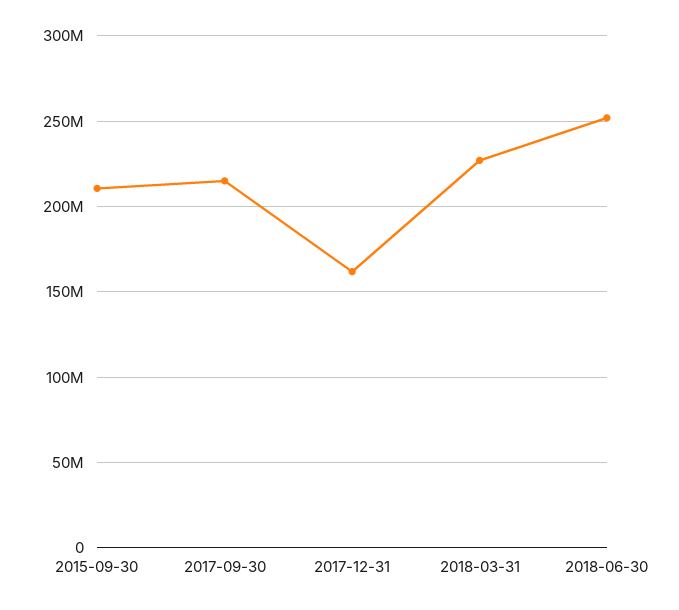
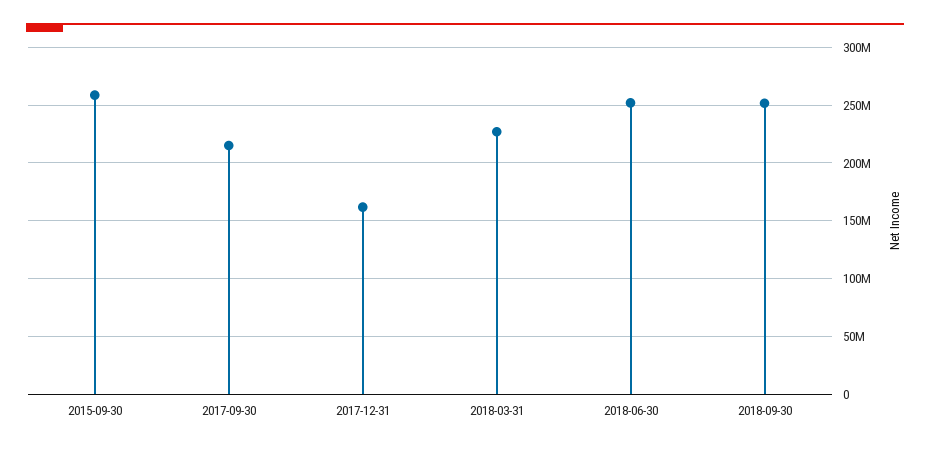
2015-09-30: 210000000 -> 260000000
2018-09-30: none -> 250000000

